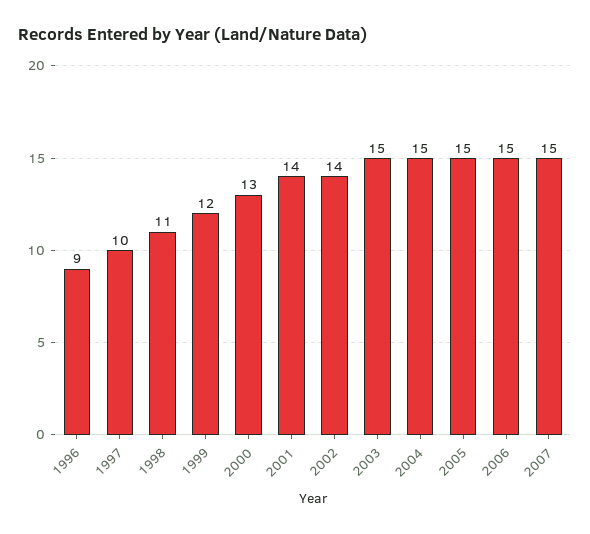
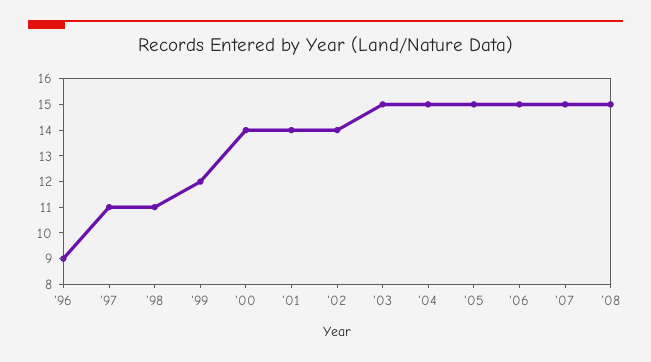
1997: 10 -> 11
2000: 13 -> 14
'08: none -> 15

